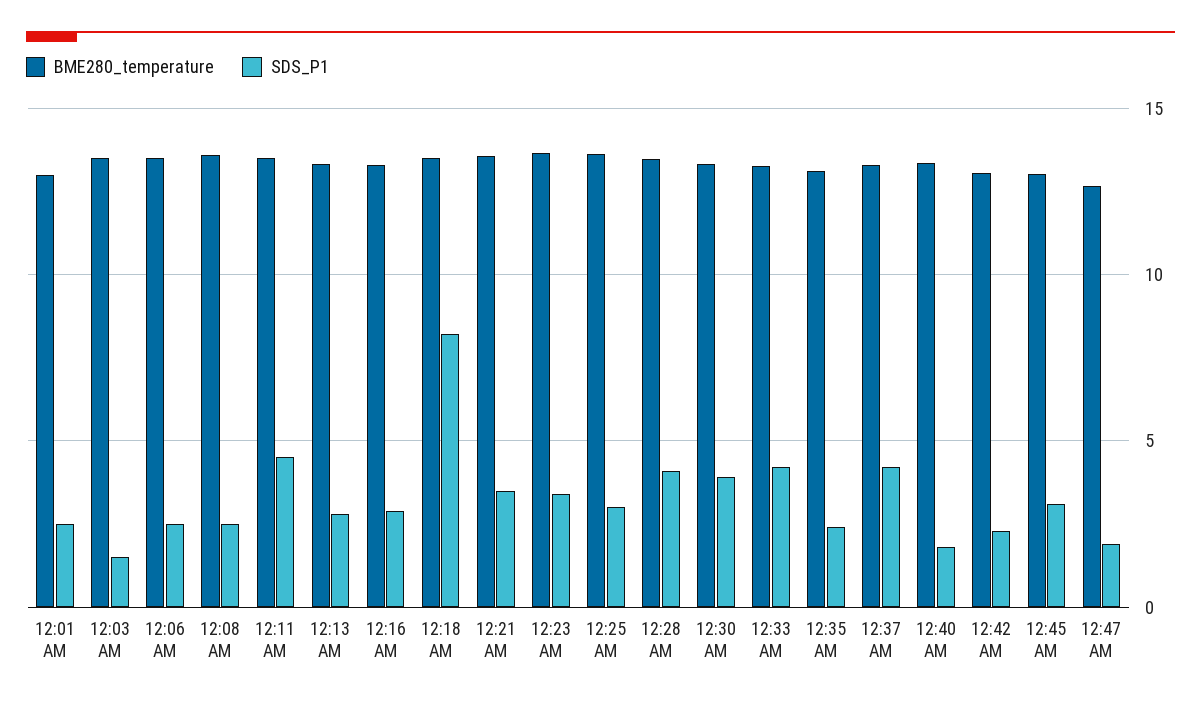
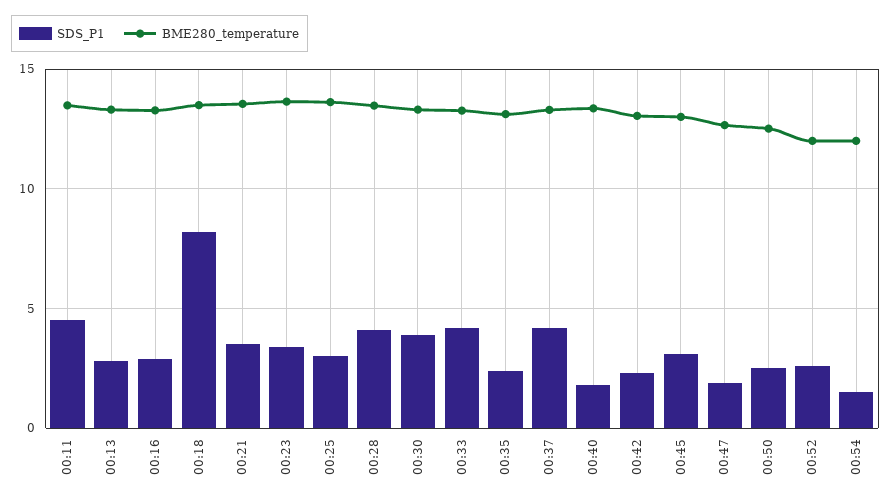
BME280_temperature, 12:01 AM: 13 -> none
SDS_P1, 12:01 AM: 2.5 -> none
BME280_temperature, 12:03 AM: 13.5 -> none
SDS_P1, 12:03 AM: 1.5 -> none
BME280_temperature, 12:06 AM: 13.5 -> none
SDS_P1, 12:06 AM: 2.5 -> none
BME280_temperature, 12:08 AM: 13.5 -> none
SDS_P1, 12:08 AM: 2.5 -> none
SDS_P1, 00:50: none -> 2.5
BME280_temperature, 00:50: none -> 12.5
SDS_P1, 00:52: none -> 2.5
BME280_temperature, 00:52: none -> 12
SDS_P1, 00:54: none -> 1.5
BME280_temperature, 00:54: none -> 12

